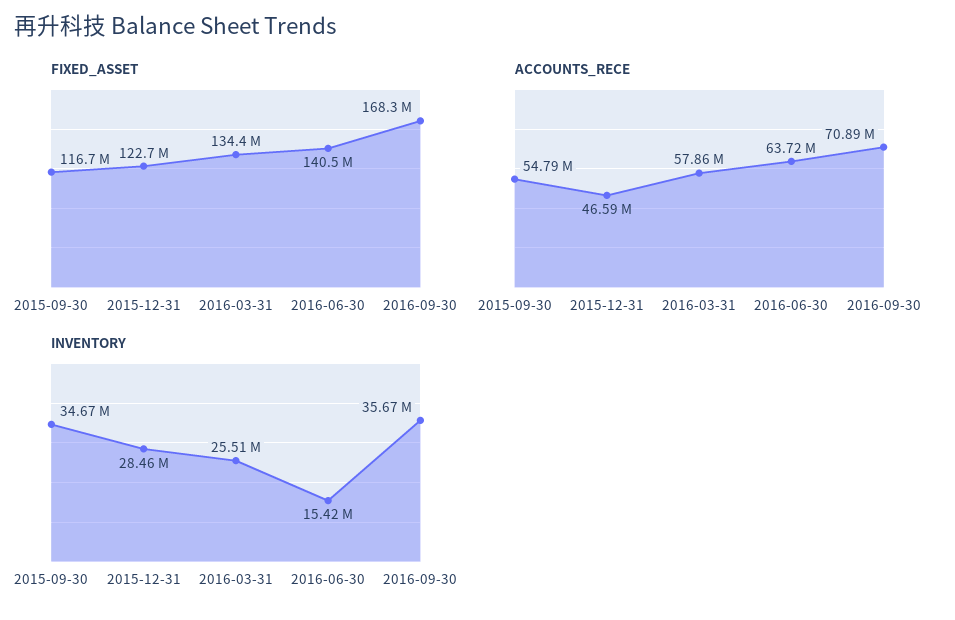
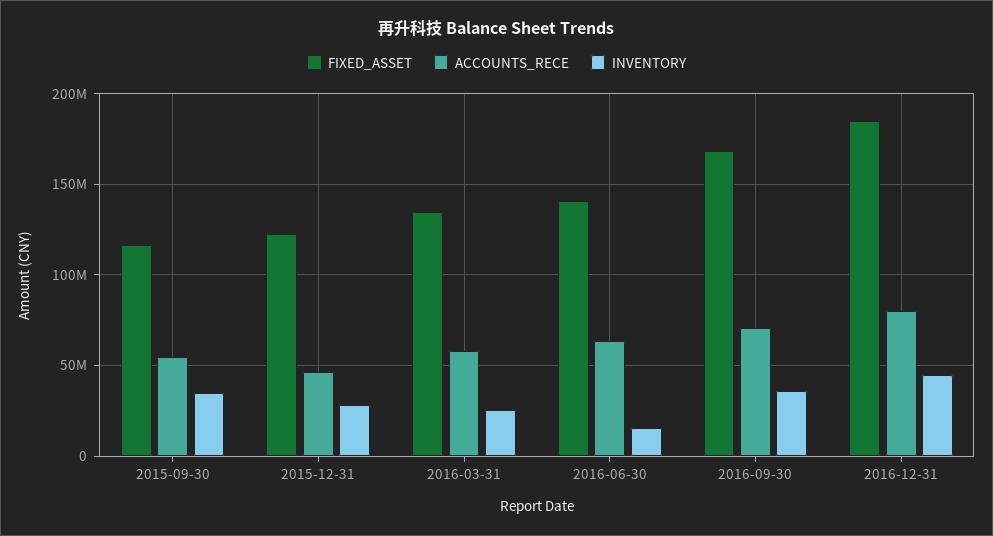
FIXED_ASSET, 2016-12-31: none -> 185000000
ACCOUNTS_RECE, 2016-12-31: none -> 80000000
INVENTORY, 2016-12-31: none -> 45000000

